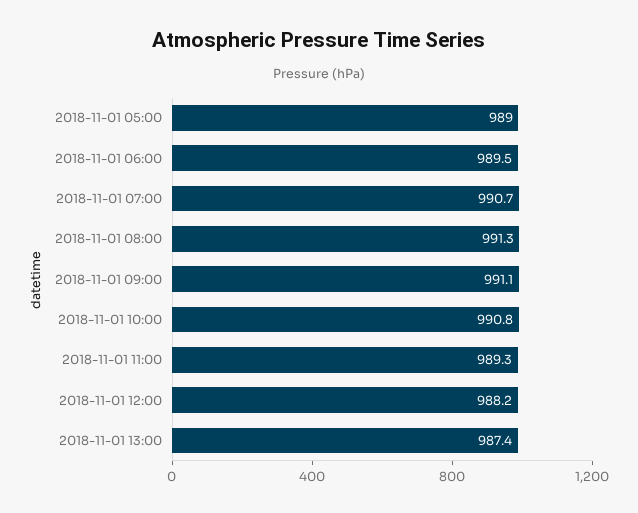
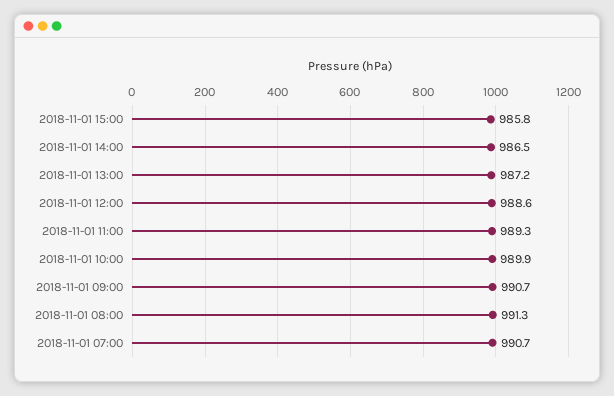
2018-11-01 05:00: 989 -> none
2018-11-01 06:00: 989.5 -> none
2018-11-01 09:00: 991.1 -> 990.7
2018-11-01 10:00: 990.8 -> 989.9
2018-11-01 12:00: 988.2 -> 988.6
2018-11-01 13:00: 987.4 -> 987.2
2018-11-01 15:00: none -> 985.8
2018-11-01 14:00: none -> 986.5

